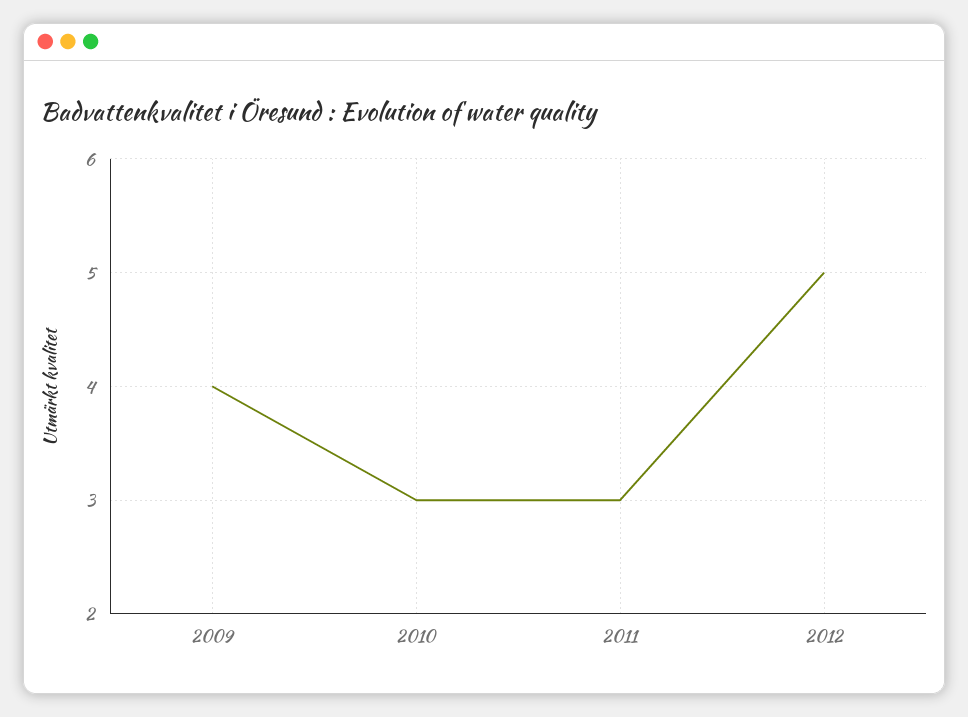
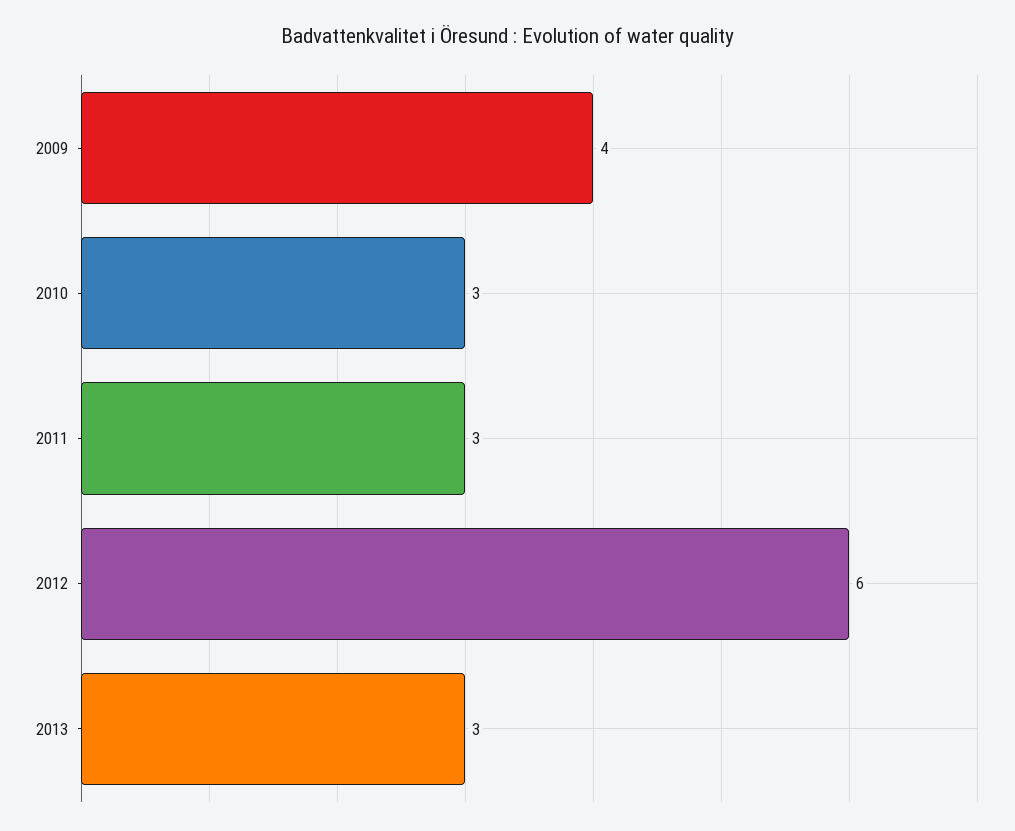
2012: 5 -> 6
2013: none -> 3

